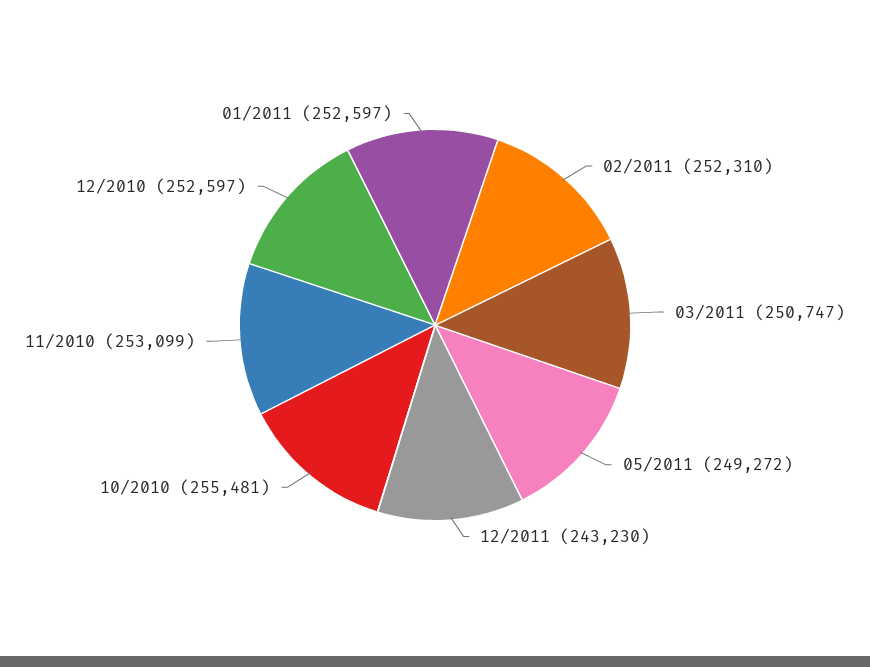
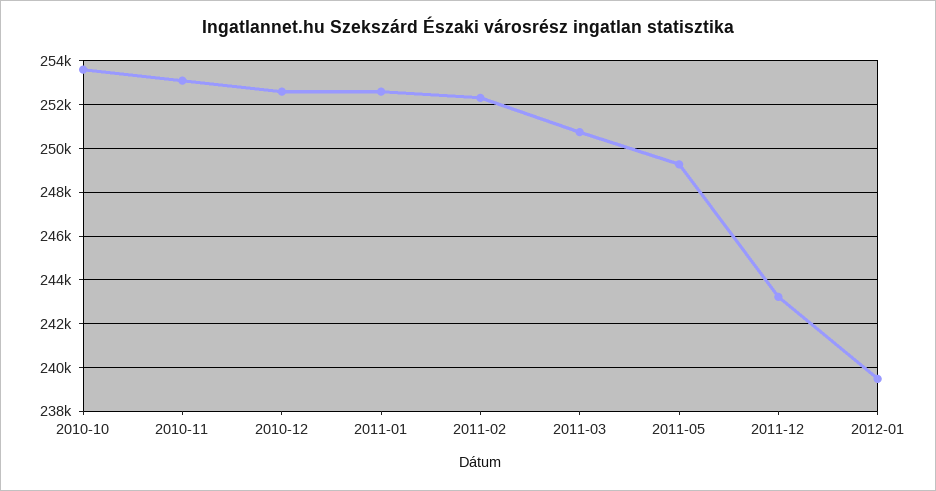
10/2010: 255481 -> 253500
2012-01: none -> 239500

